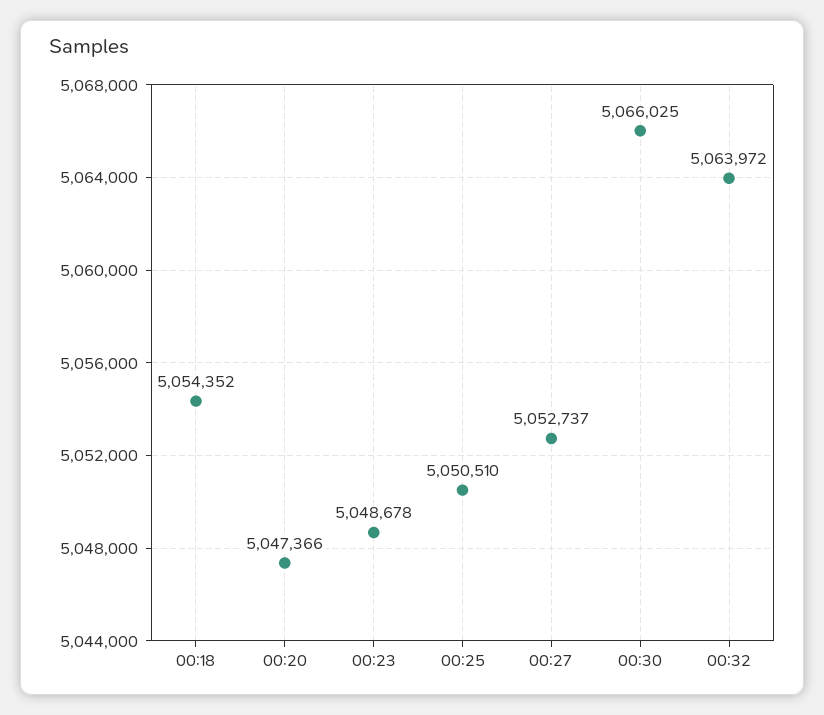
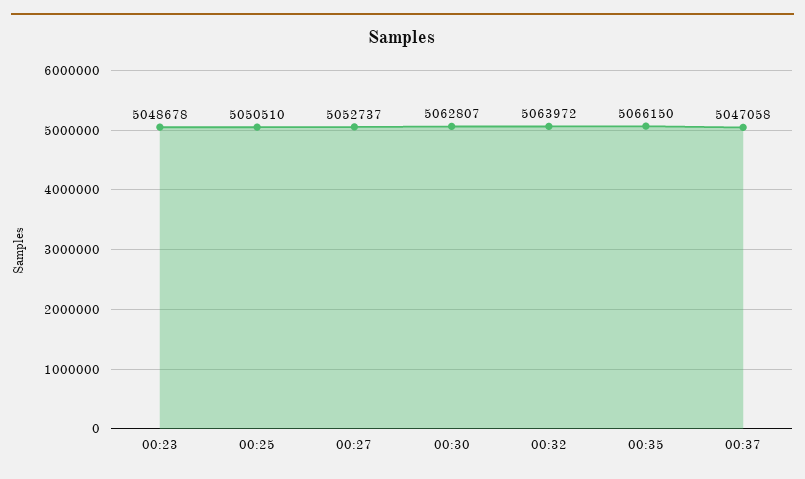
00:18: 5054352 -> none
00:20: 5047366 -> none
00:30: 5066025 -> 5062807
00:35: none -> 5066150
00:37: none -> 5047058

